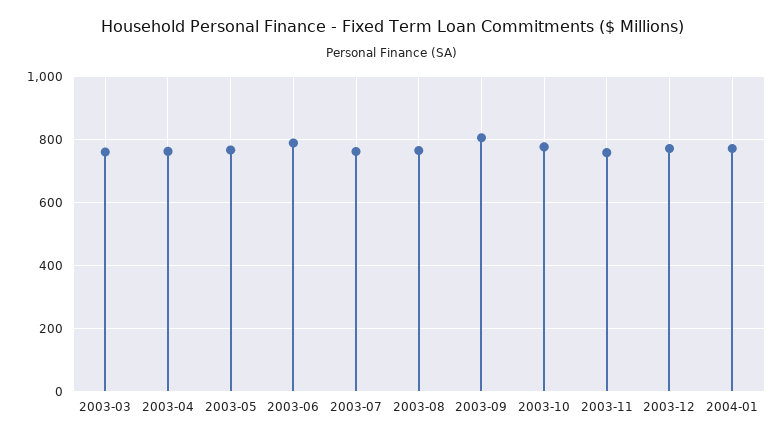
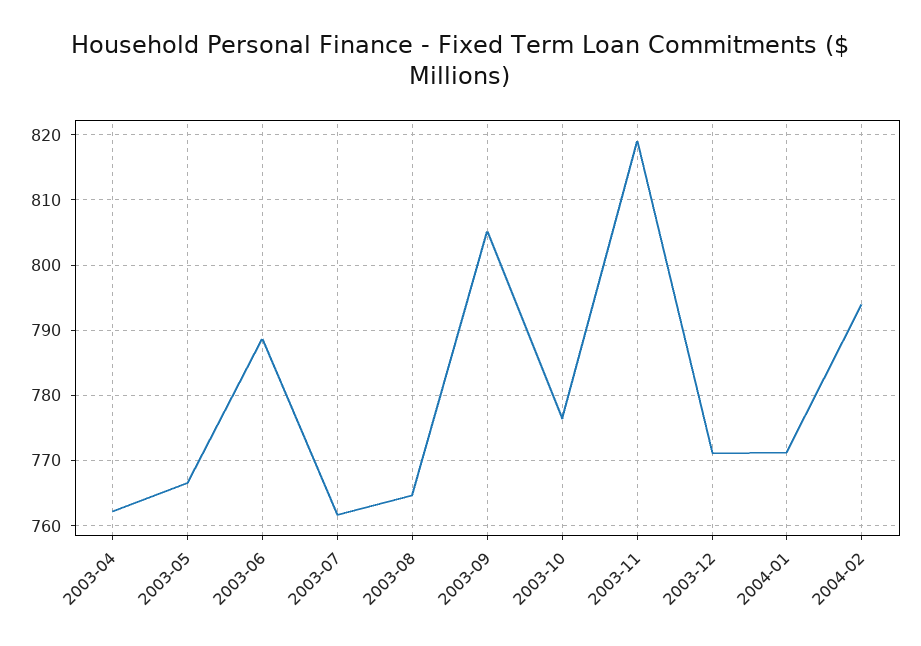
2003-03: 760 -> none
2003-11: 760 -> 819
2004-02: none -> 794

